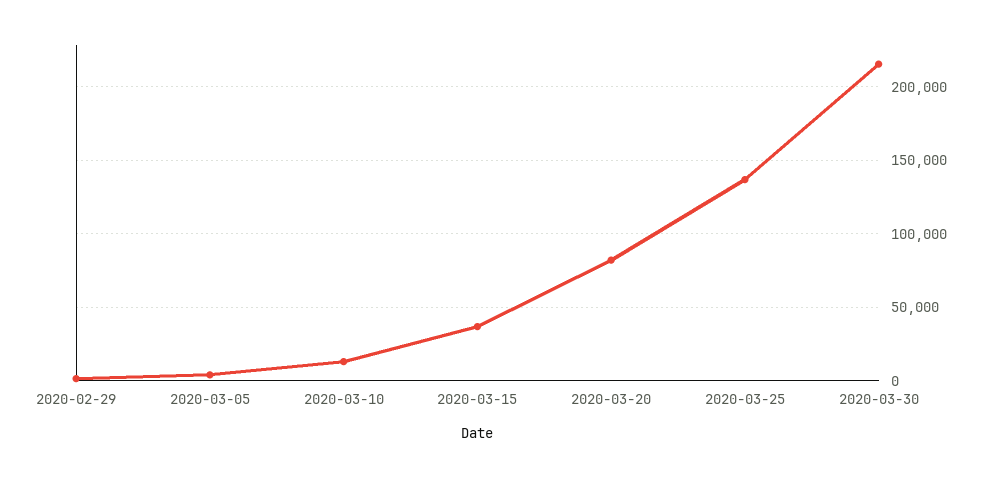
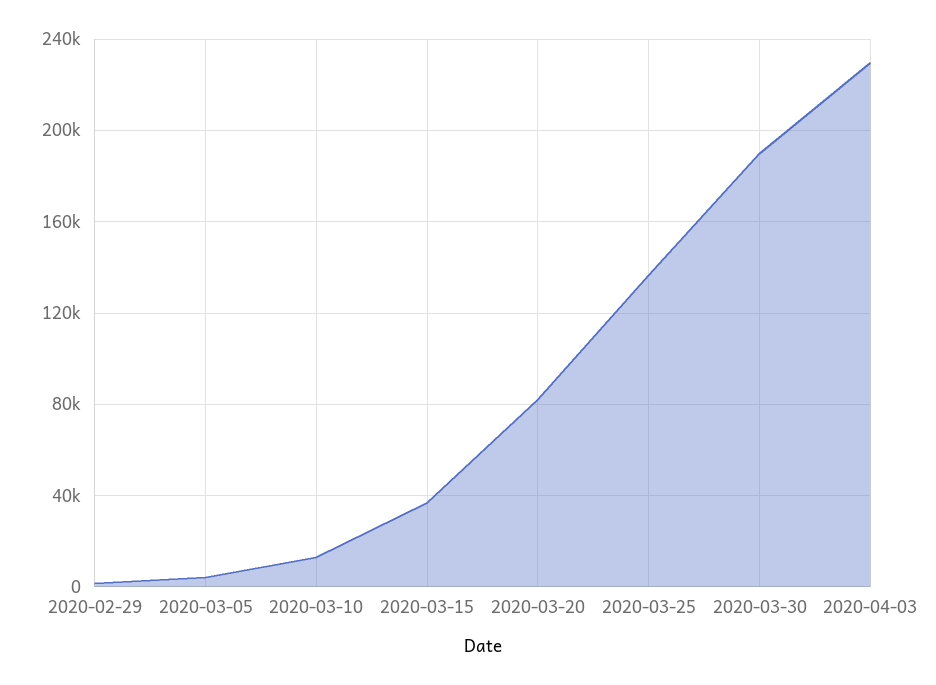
2020-03-30: 215000 -> 190000
2020-04-03: none -> 230000

